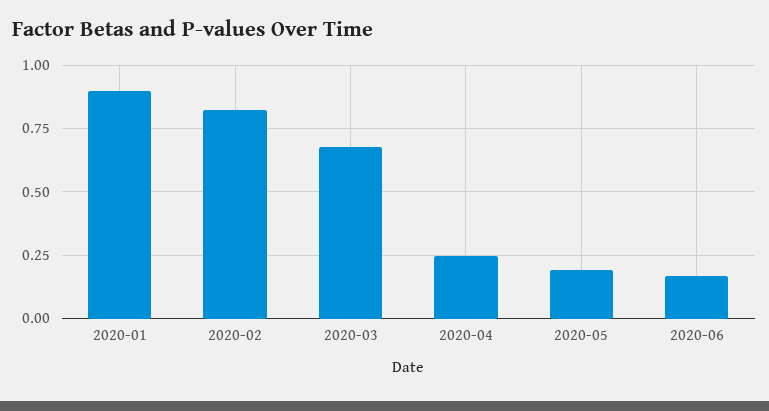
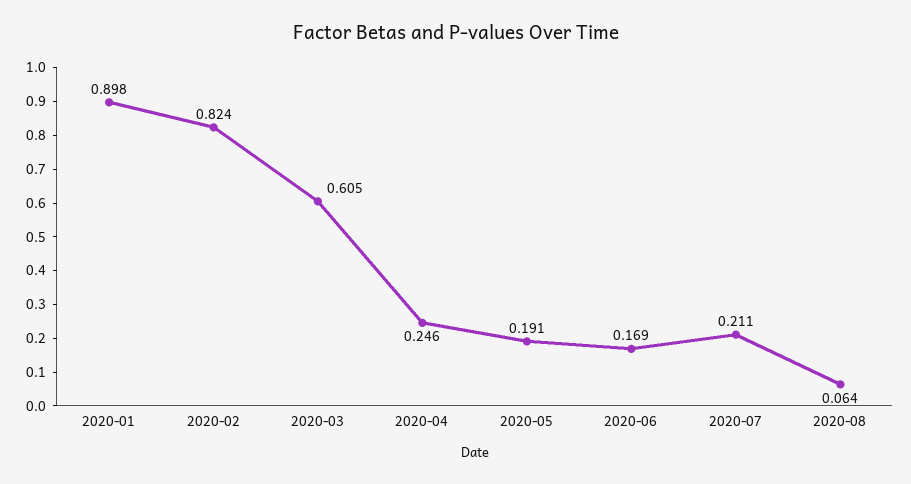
2020-03: 0.675 -> 0.605
2020-07: none -> 0.211
2020-08: none -> 0.064

